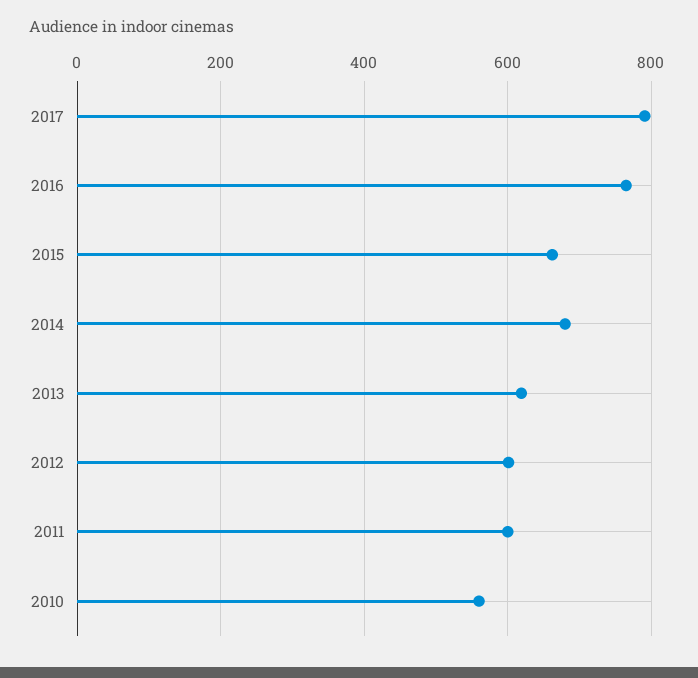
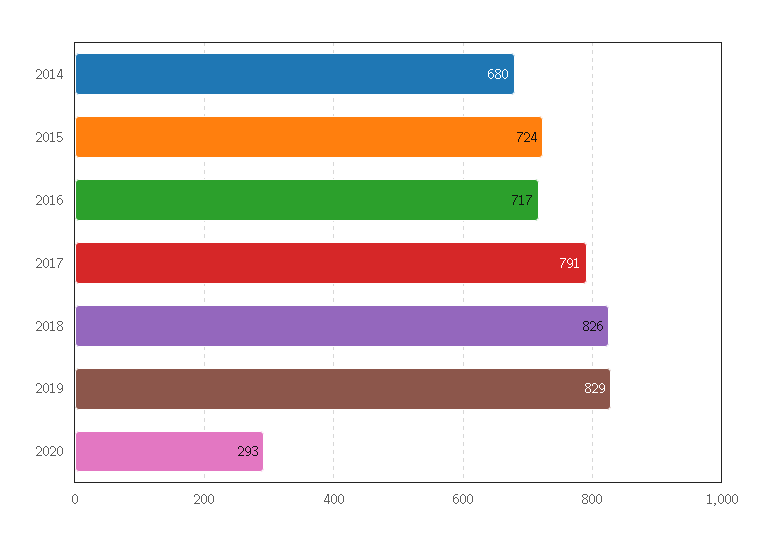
2016: 760 -> 717
2015: 660 -> 724
2013: 620 -> none
2012: 600 -> none
2011: 600 -> none
2010: 560 -> none
2018: none -> 826
2019: none -> 829
2020: none -> 293

